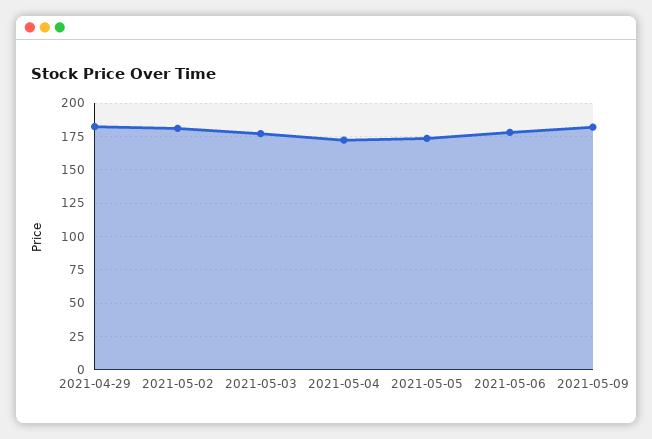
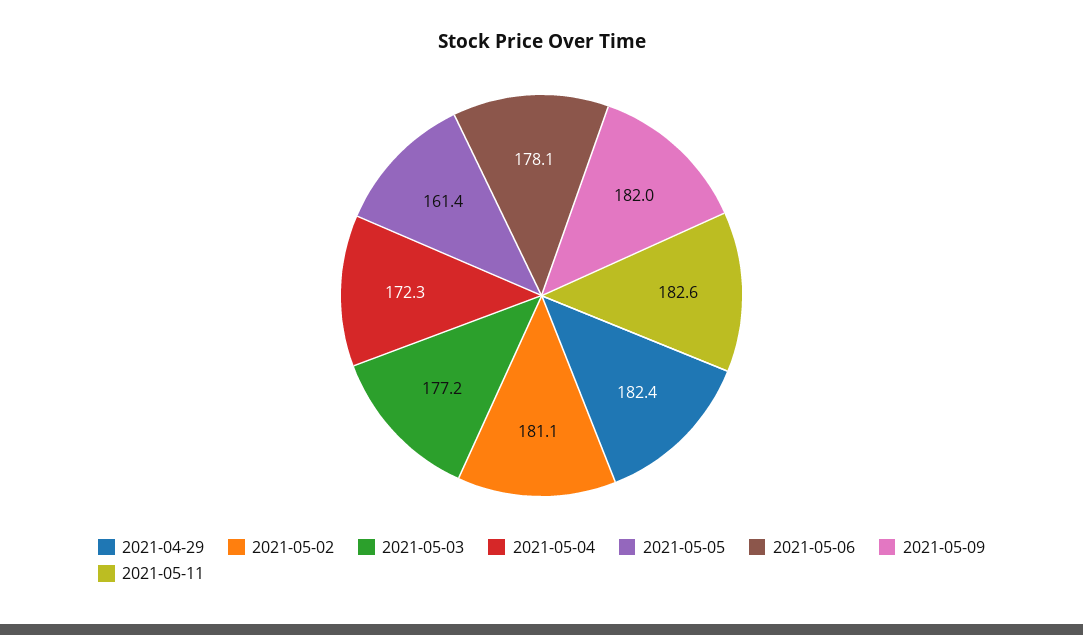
2021-05-05: 175 -> 161.4
2021-05-11: none -> 182.6

